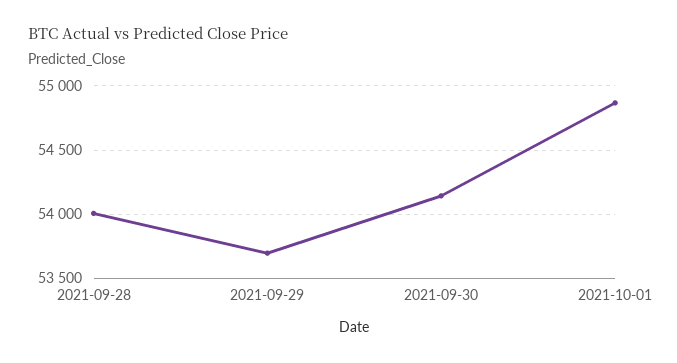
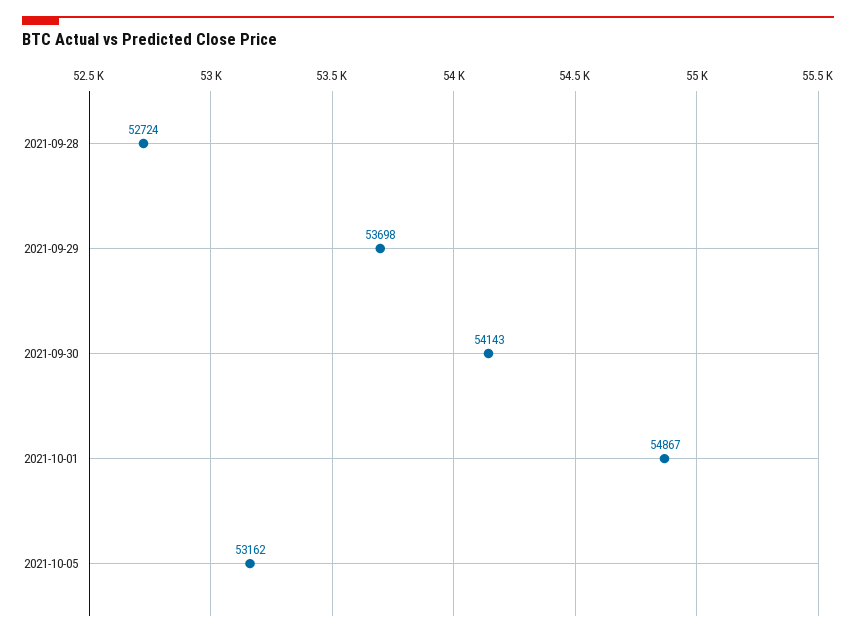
2021-09-28: 54000 -> 52724
2021-10-05: none -> 53162

